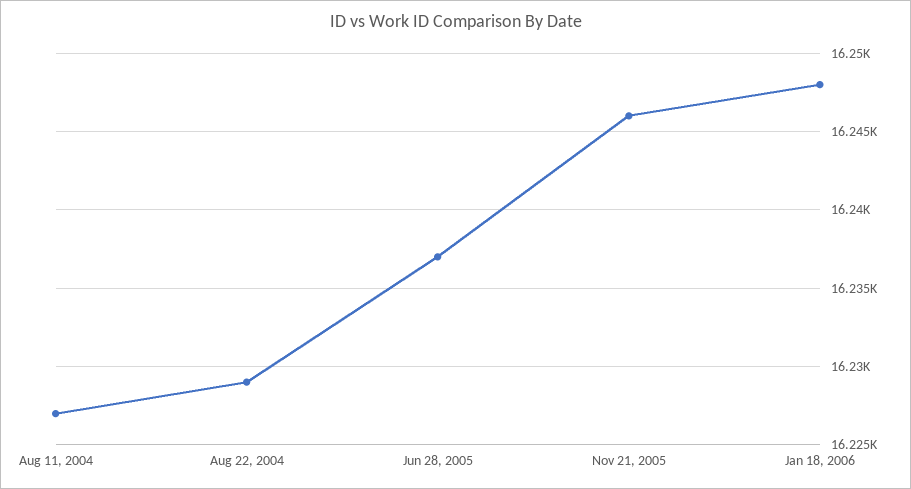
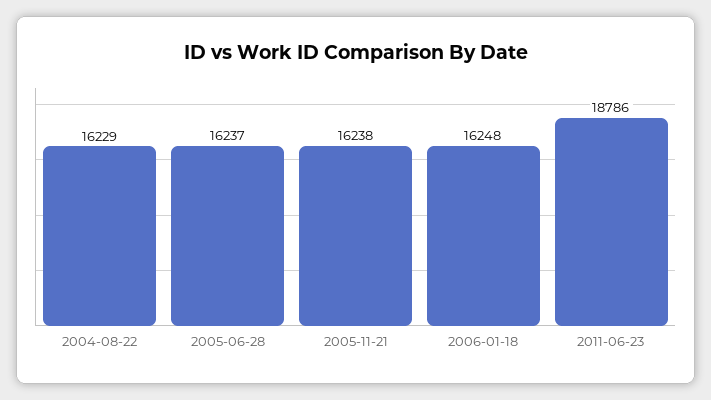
Aug 11, 2004: 16227 -> none
Nov 21, 2005: 16246 -> 16238
2011-06-23: none -> 18786

